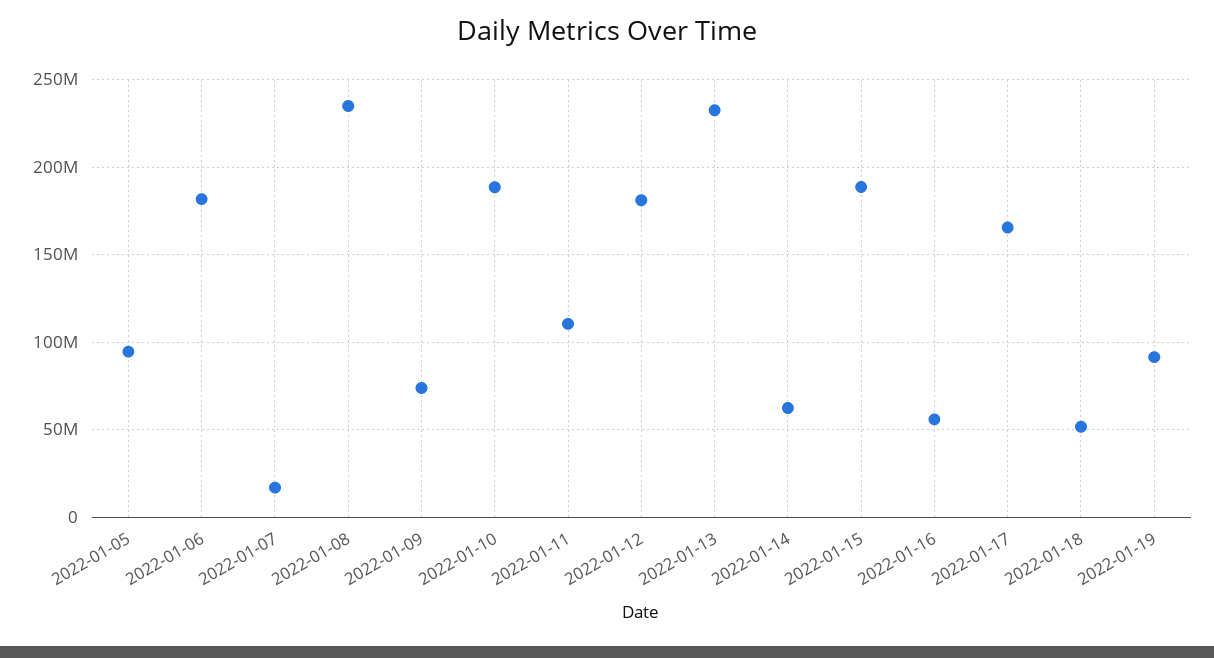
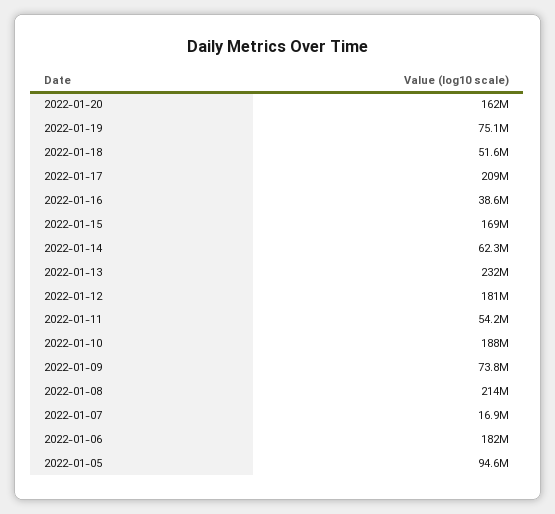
2022-01-08: 235000000 -> 214000000
2022-01-11: 110000000 -> 54200000
2022-01-15: 190000000 -> 169000000
2022-01-16: 55000000 -> 38600000
2022-01-17: 165000000 -> 209000000
2022-01-19: 90000000 -> 75100000
2022-01-20: none -> 162000000

